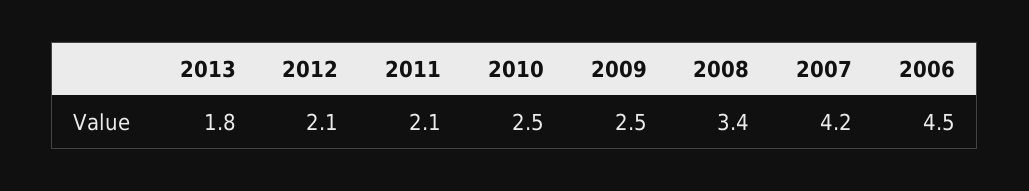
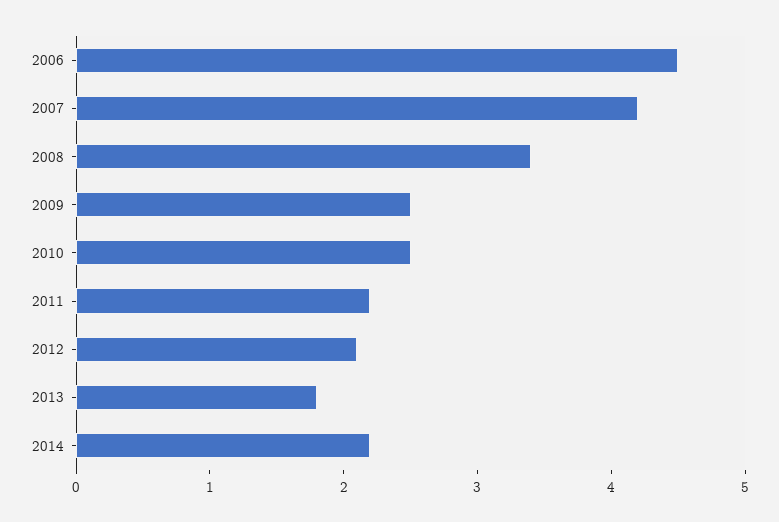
2011: 2.1 -> 2.2
2014: none -> 2.2

